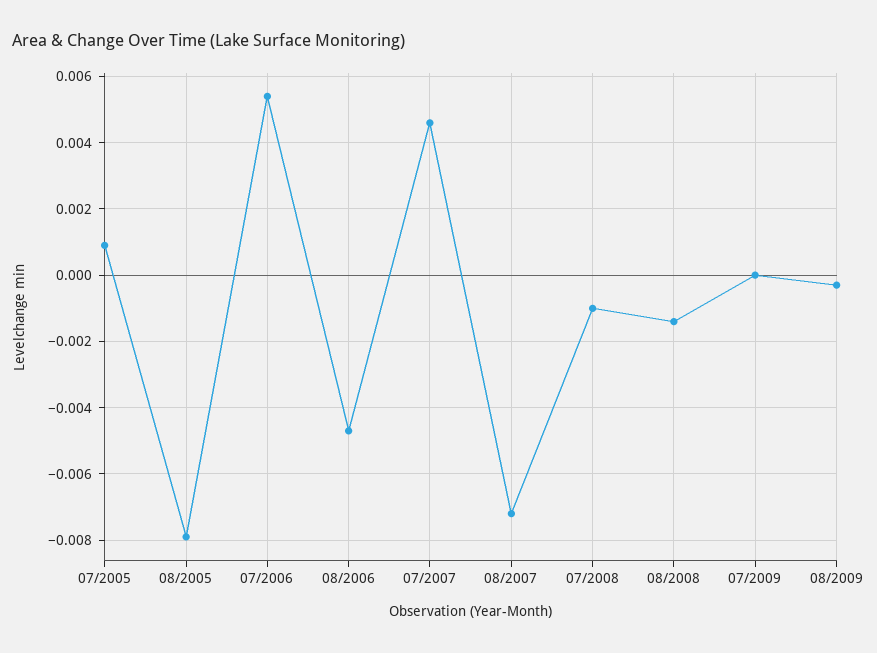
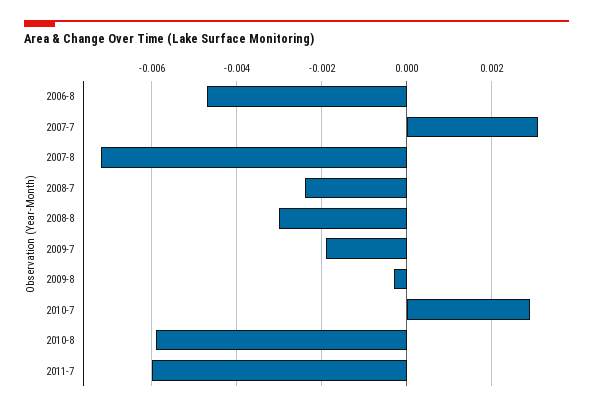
07/2005: 0.001 -> none
08/2005: -0.008 -> none
07/2006: 0.0055 -> none
07/2007: 0.0045 -> 0.003
07/2008: -0.001 -> -0.0025
08/2008: -0.0015 -> -0.003
07/2009: 0 -> -0.002
2010-7: none -> 0.003
2010-8: none -> -0.006
2011-7: none -> -0.006

